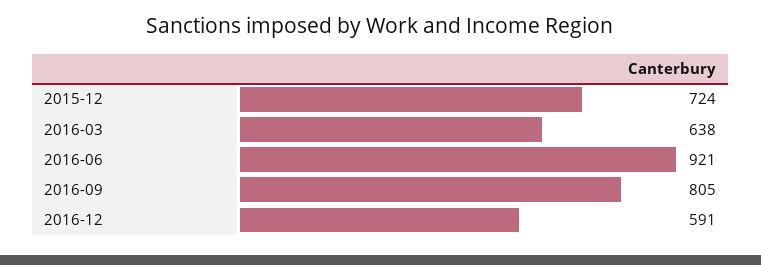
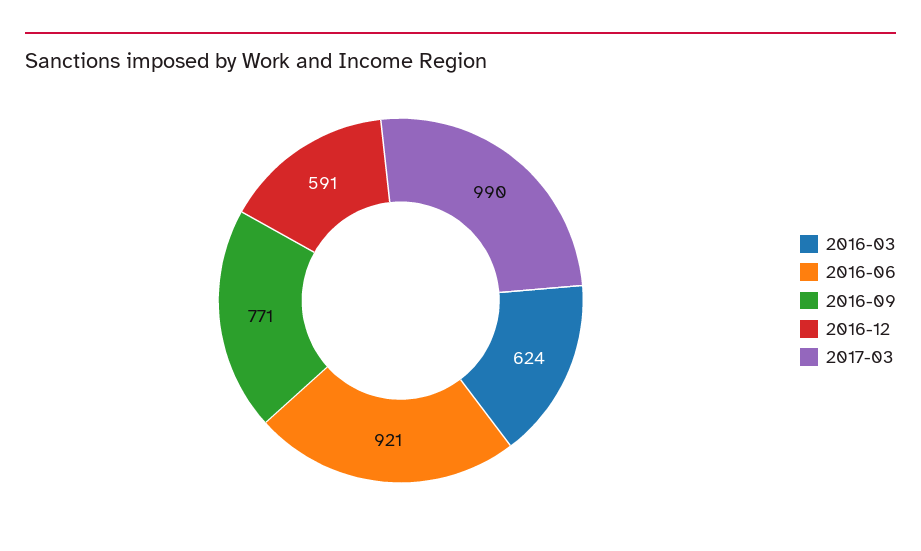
2015-12: 724 -> none
2016-03: 638 -> 624
2016-09: 805 -> 771
2017-03: none -> 990

